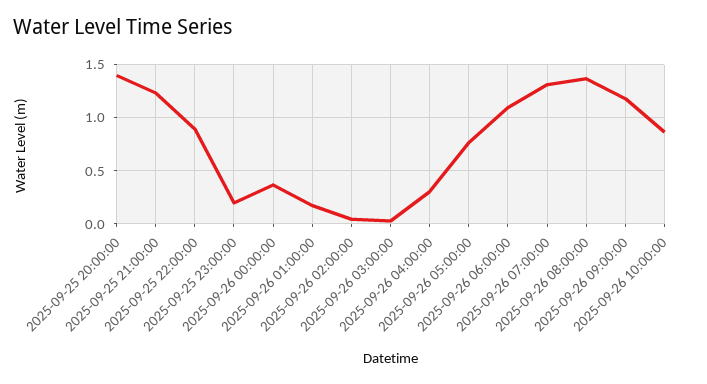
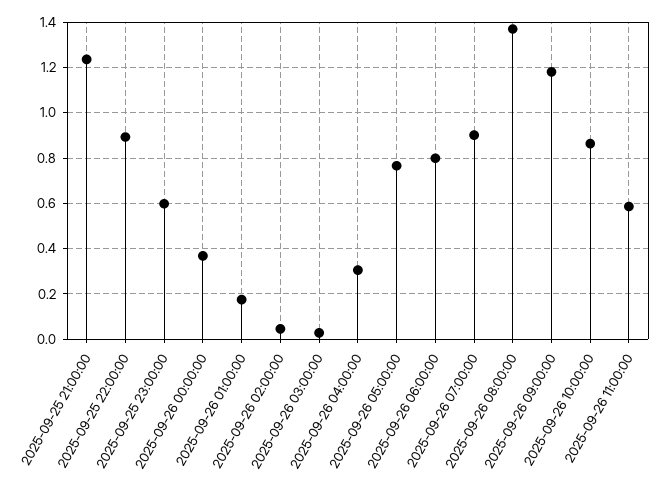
2025-09-25 20:00:00: 1.4 -> none
2025-09-25 23:00:00: 0.2 -> 0.6
2025-09-26 06:00:00: 1.1 -> 0.8
2025-09-26 07:00:00: 1.3 -> 0.9
2025-09-26 11:00:00: none -> 0.6

